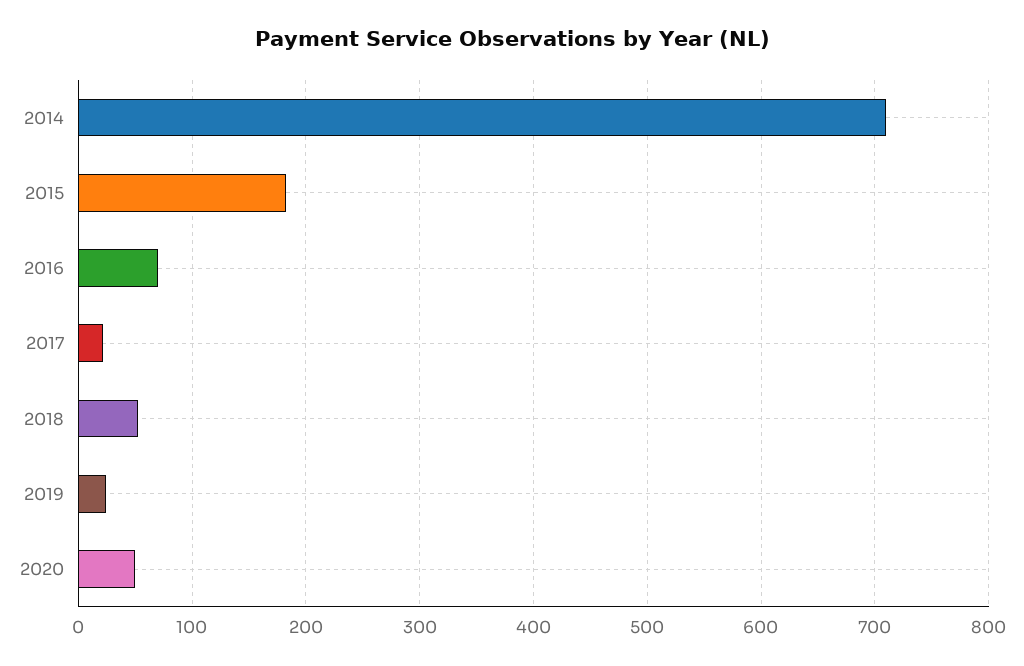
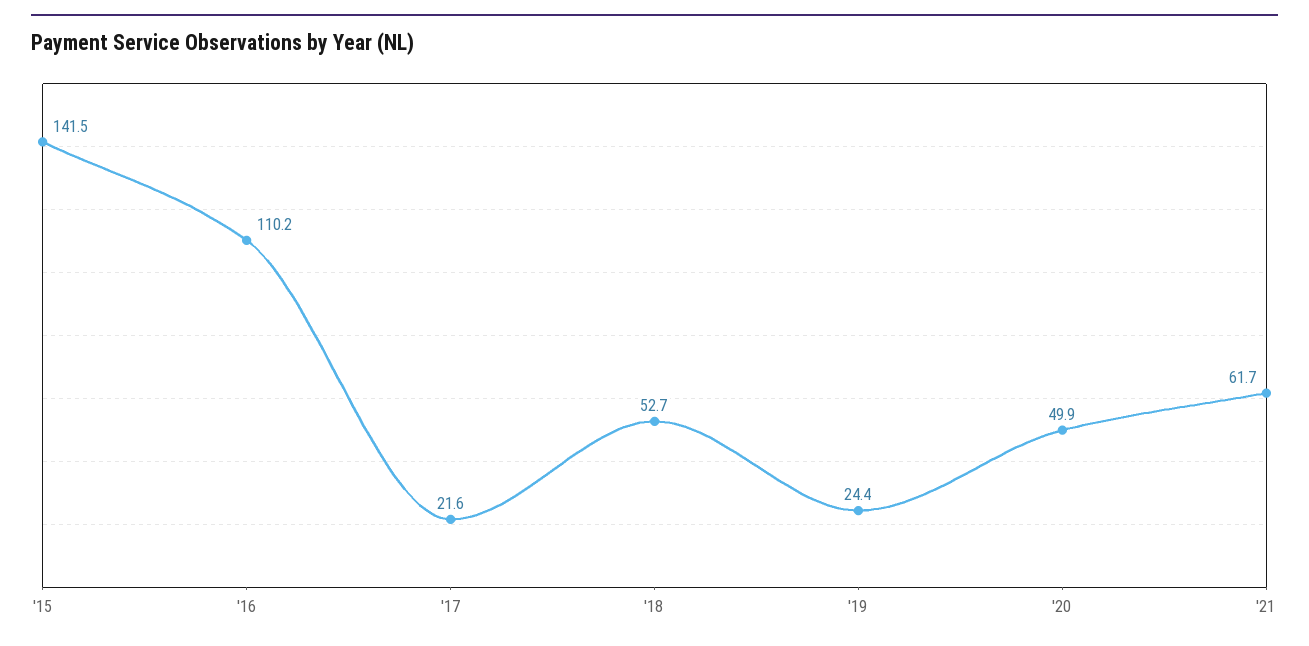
2014: 710 -> none
2015: 180 -> 141.5
2016: 70 -> 110.2
'21: none -> 61.7

